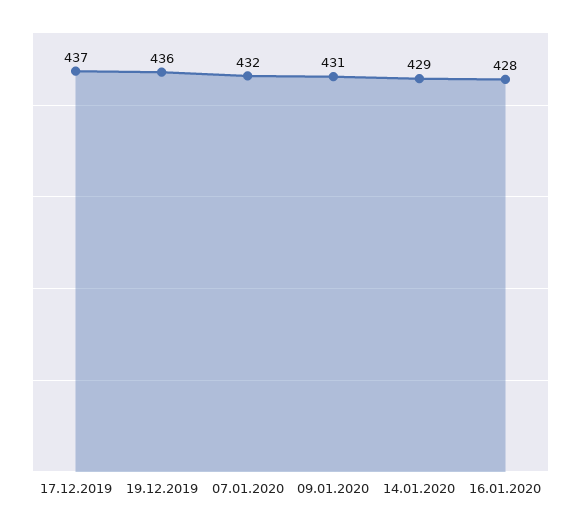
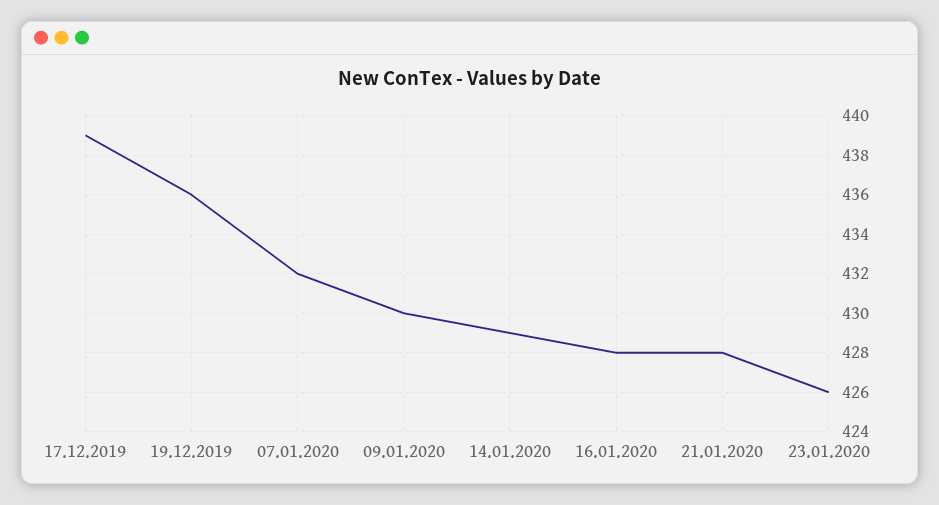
17.12.2019: 437 -> 439
09.01.2020: 431 -> 430
21.01.2020: none -> 428
23.01.2020: none -> 426

